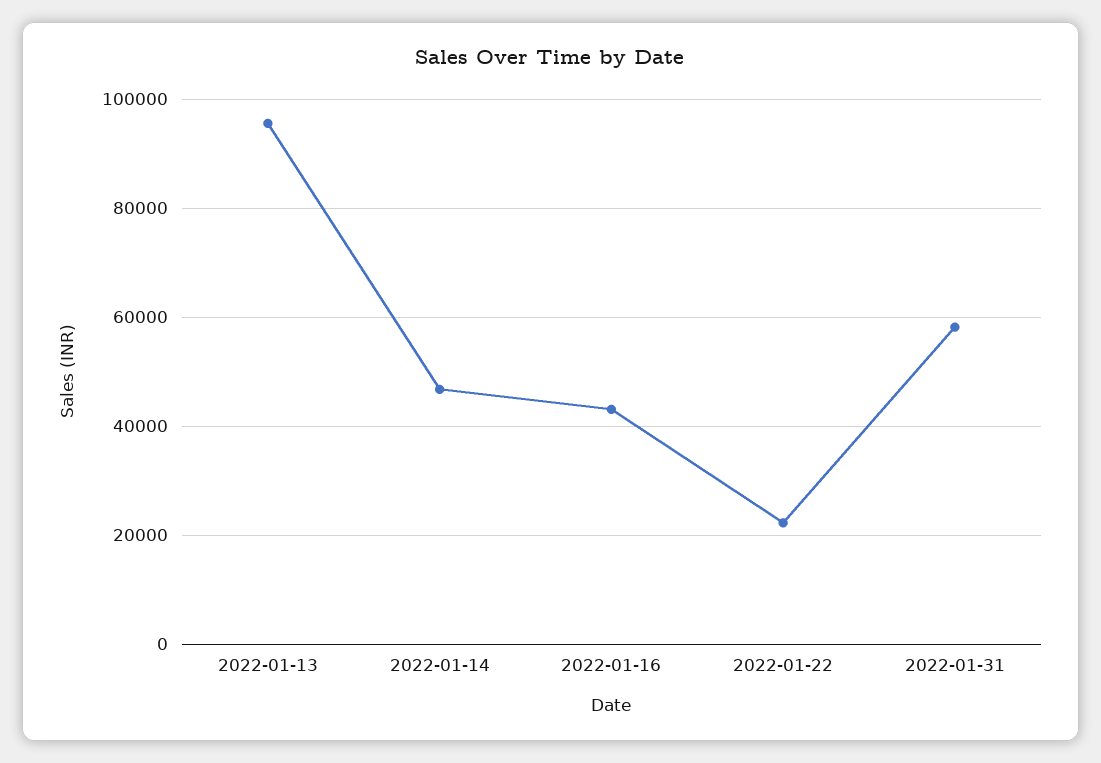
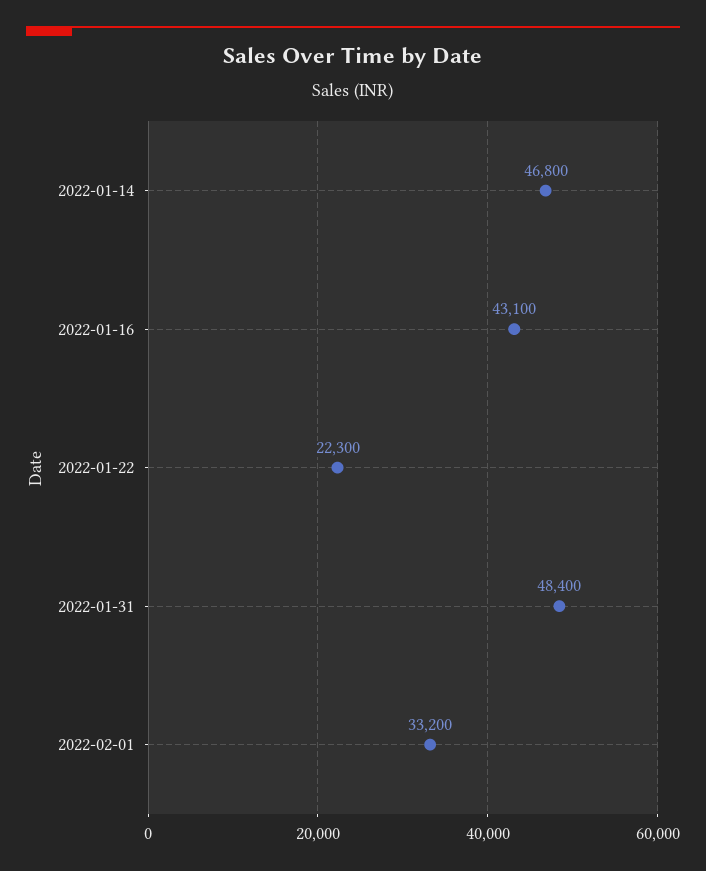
2022-01-13: 96000 -> none
2022-01-31: 58000 -> 48400
2022-02-01: none -> 33200

